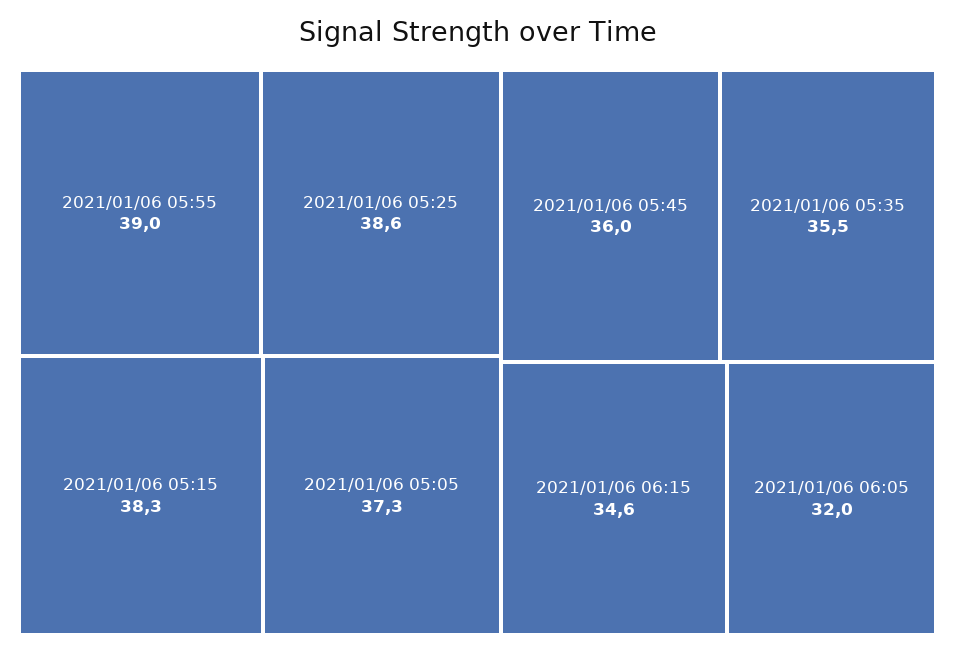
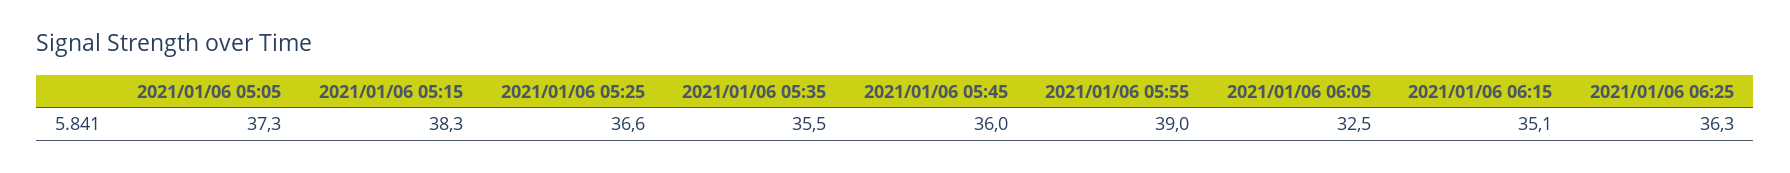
2021/01/06 05:25: 38.6 -> 36.6
2021/01/06 06:15: 34.6 -> 35.1
2021/01/06 06:05: 32 -> 32.5
2021/01/06 06:25: none -> 36.3

